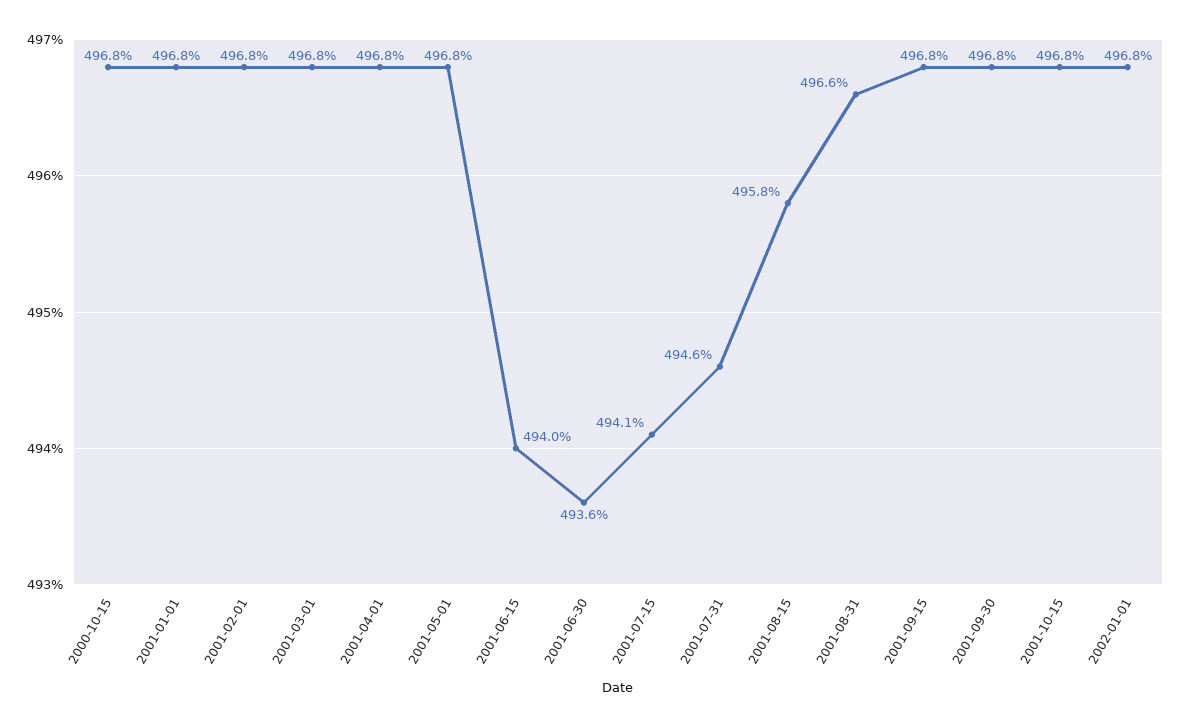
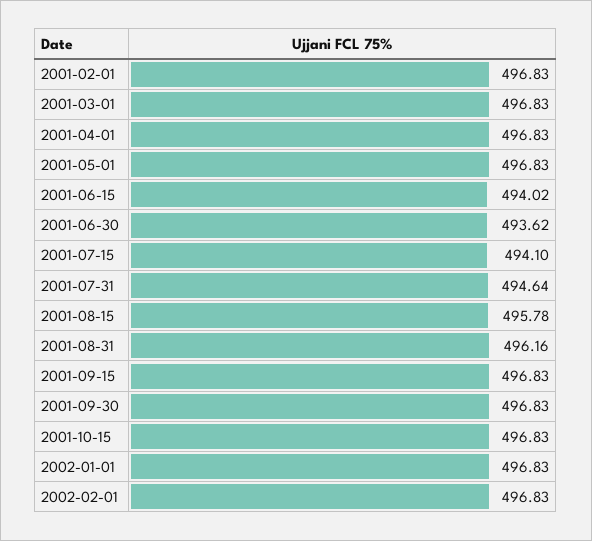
2000-10-15: 496.8 -> none
2001-01-01: 496.8 -> none
2001-08-31: 496.6 -> 496.16
2002-02-01: none -> 496.83

